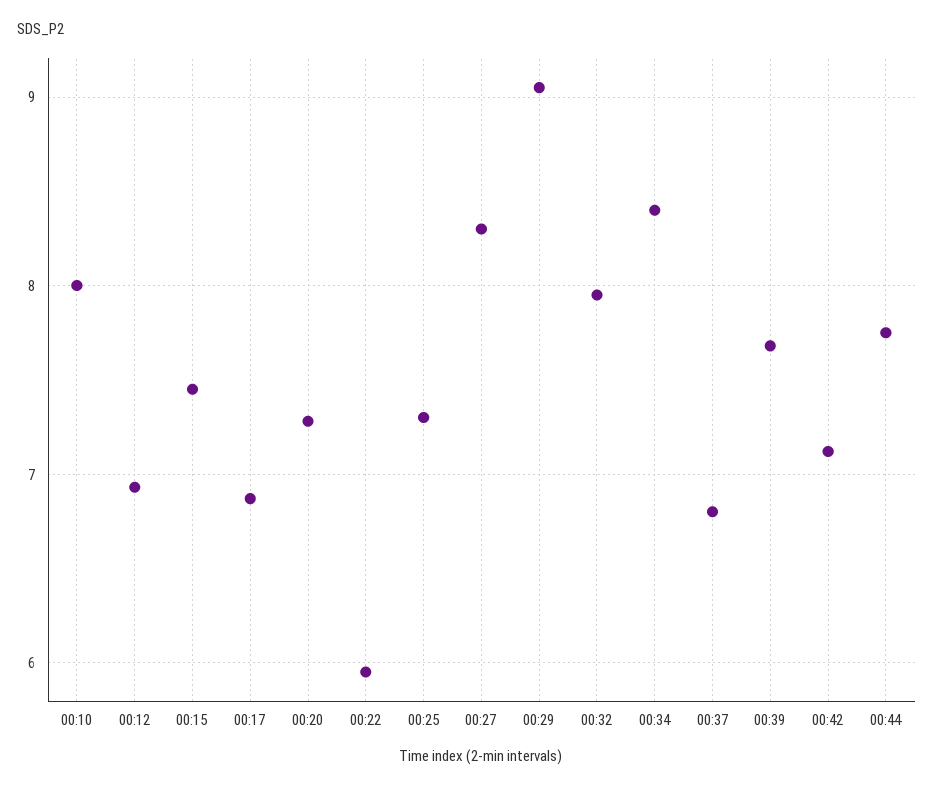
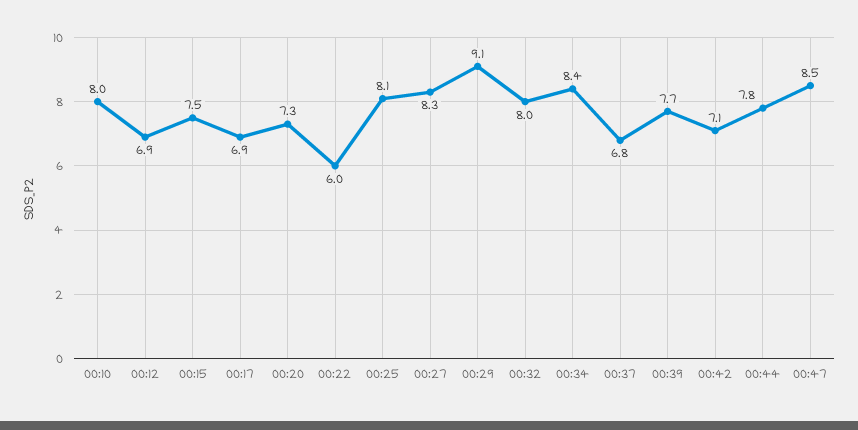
00:25: 7.3 -> 8.1
00:47: none -> 8.5

